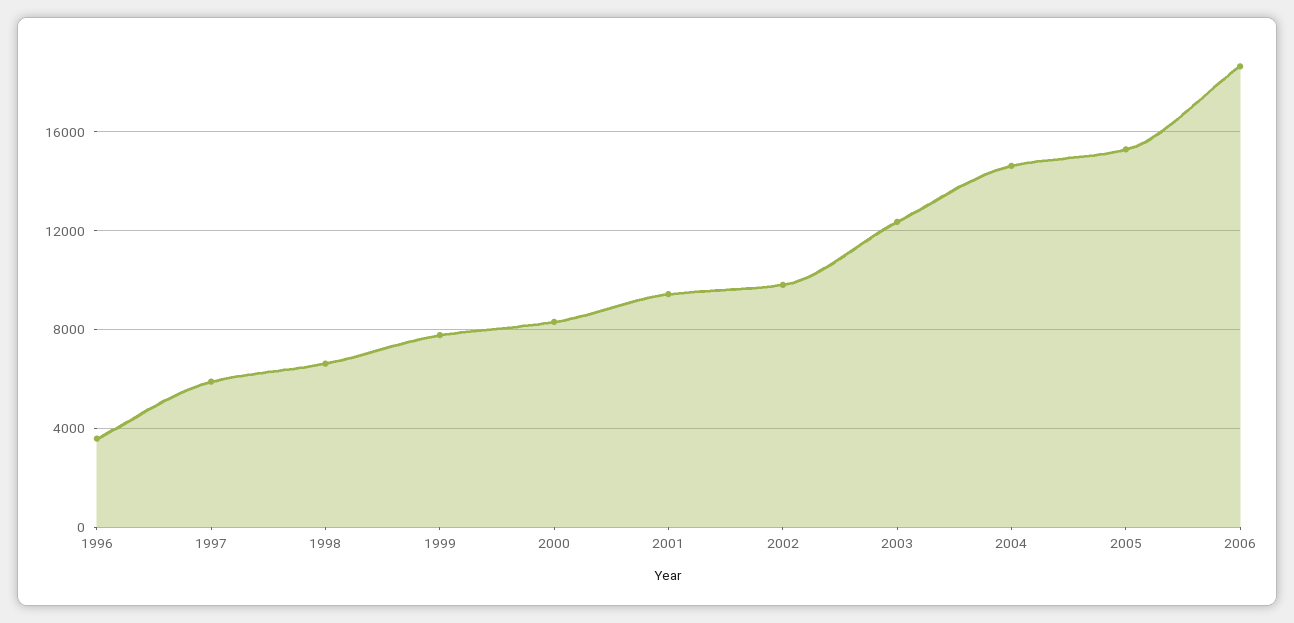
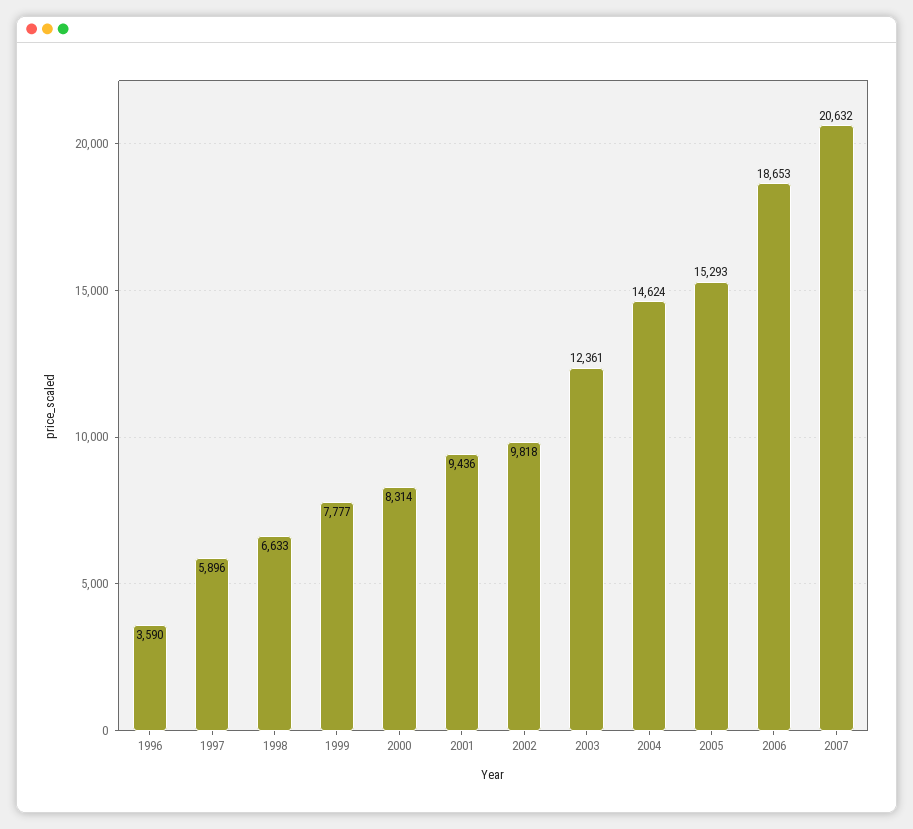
2007: none -> 20632

